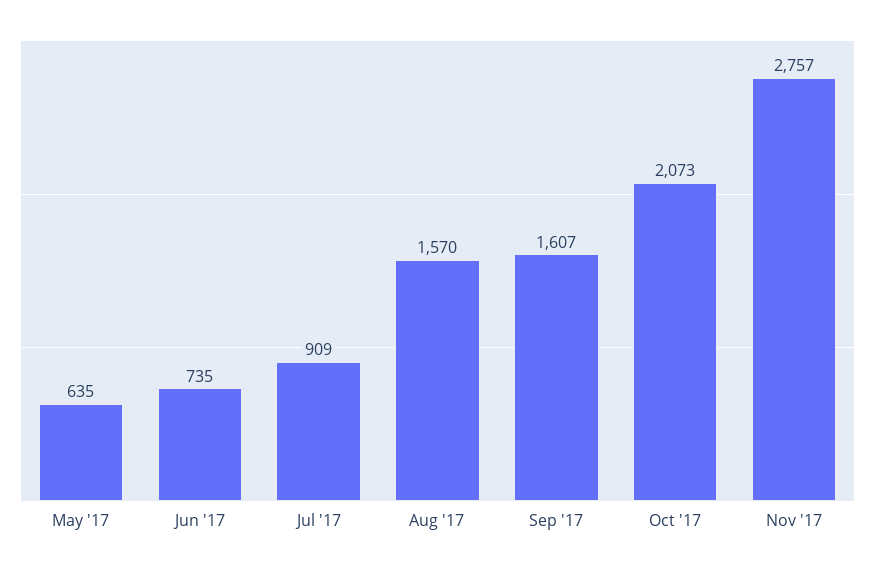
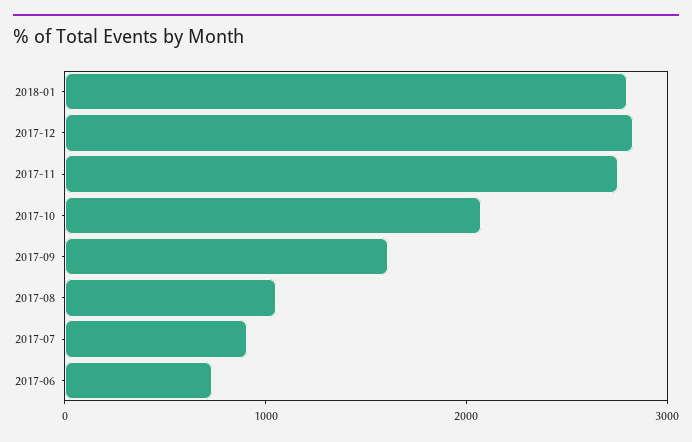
May '17: 635 -> none
Aug '17: 1570 -> 1000
2018-01: none -> 2800
2017-12: none -> 2800

